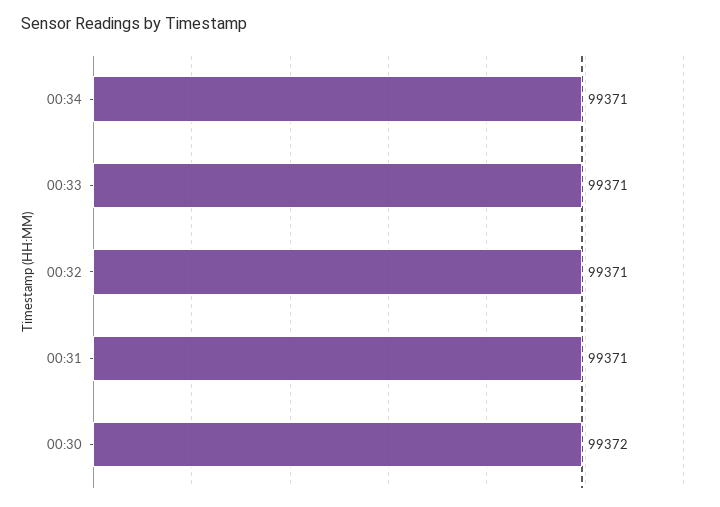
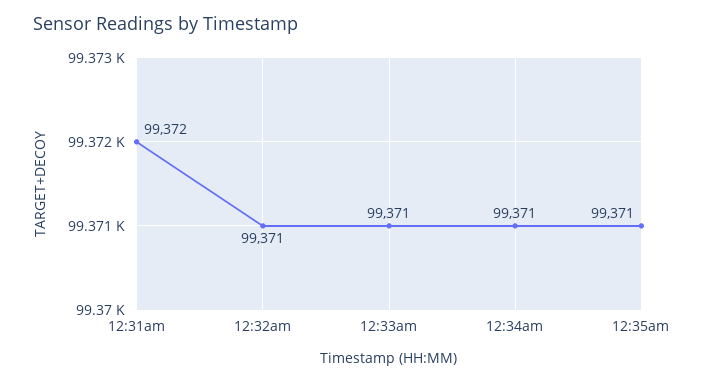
00:31: 99371 -> 99372
00:30: 99372 -> none
12:35am: none -> 99371

